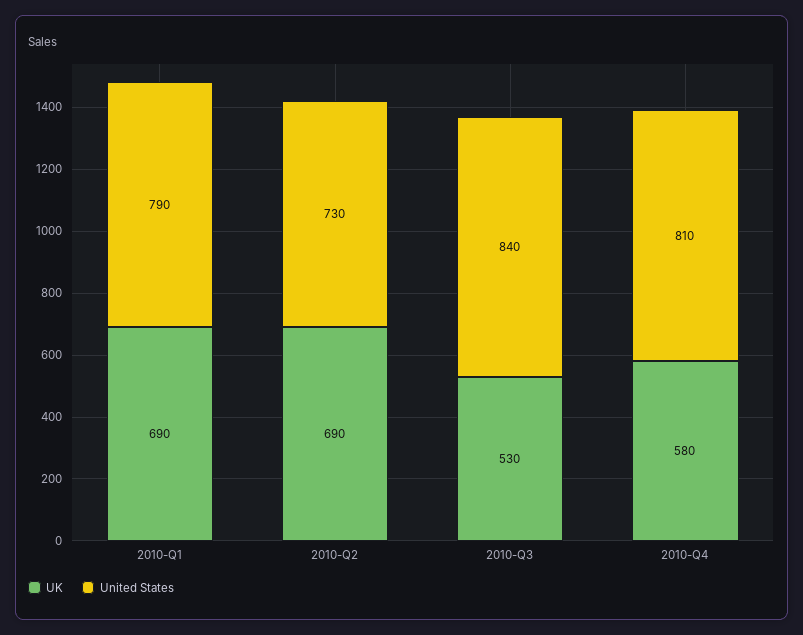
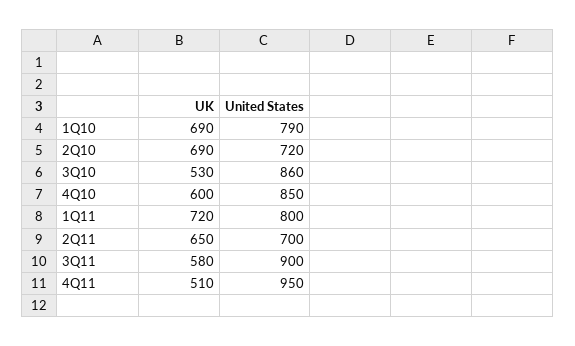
United States, 2010-Q2: 730 -> 720
United States, 2010-Q3: 840 -> 860
UK, 2010-Q4: 580 -> 600
United States, 2010-Q4: 810 -> 850
UK, 1Q11: none -> 720
United States, 1Q11: none -> 800
UK, 2Q11: none -> 650
United States, 2Q11: none -> 700
UK, 3Q11: none -> 580
United States, 3Q11: none -> 900
UK, 4Q11: none -> 510
United States, 4Q11: none -> 950

